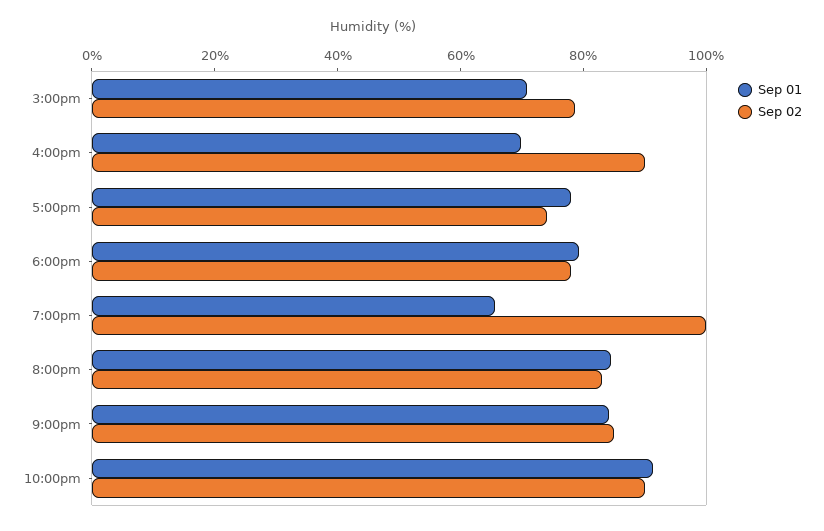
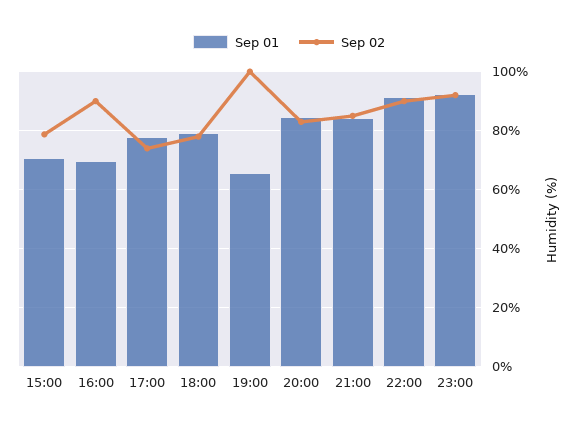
Sep 01, 23:00: none -> 92.5
Sep 02, 23:00: none -> 92.5

